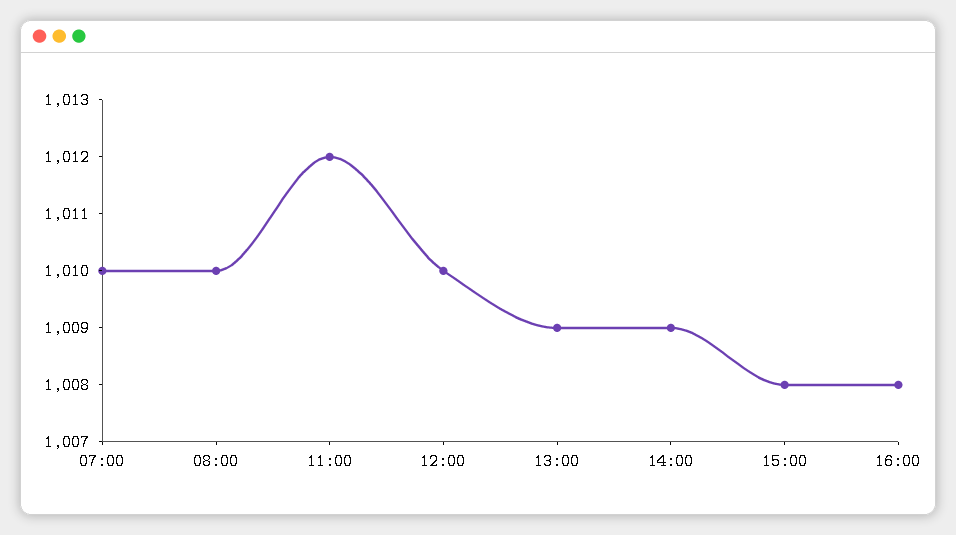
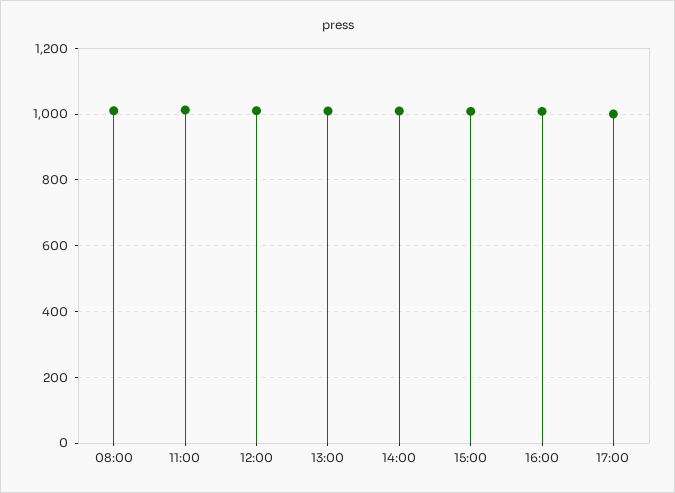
07:00: 1010 -> none
17:00: none -> 1000

